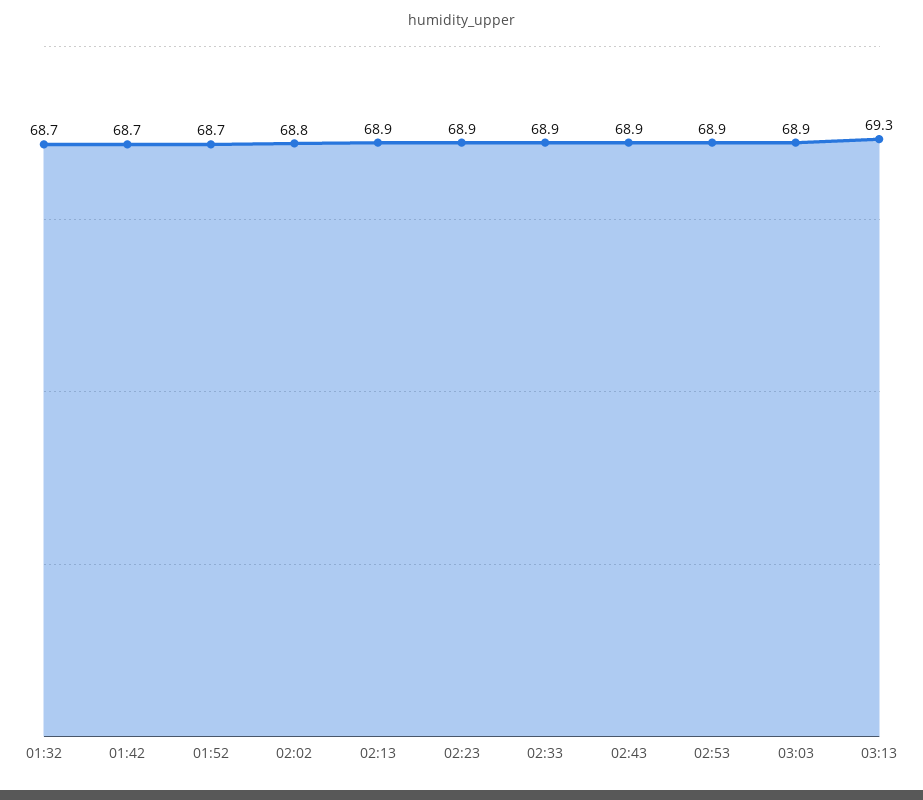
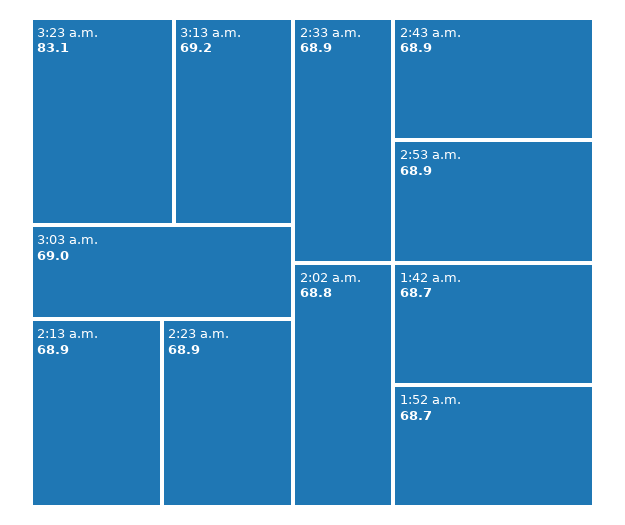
01:32: 68.7 -> none
03:03: 68.9 -> 69
03:13: 69.3 -> 69.2
3:23 a.m.: none -> 83.1

